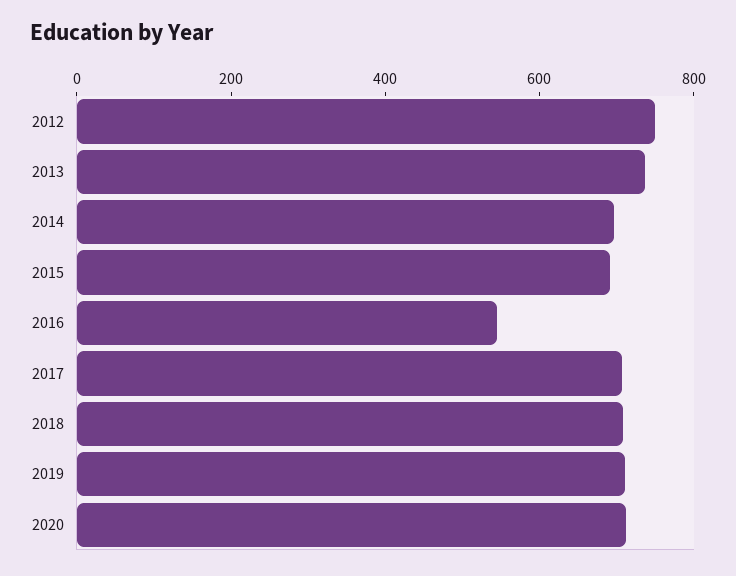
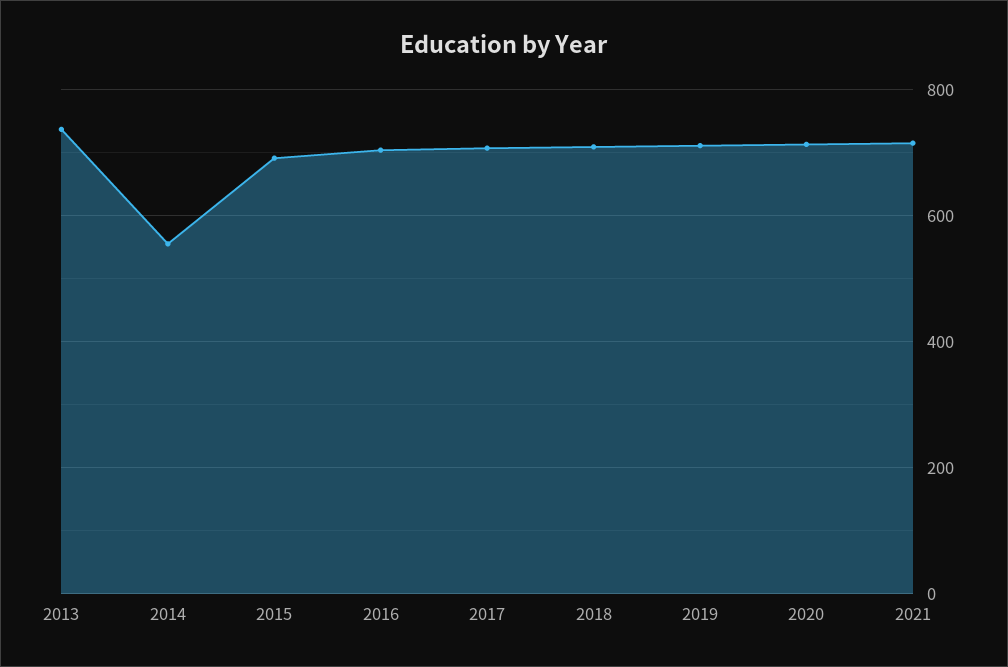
2012: 750 -> none
2014: 700 -> 560
2016: 550 -> 700
2021: none -> 720

